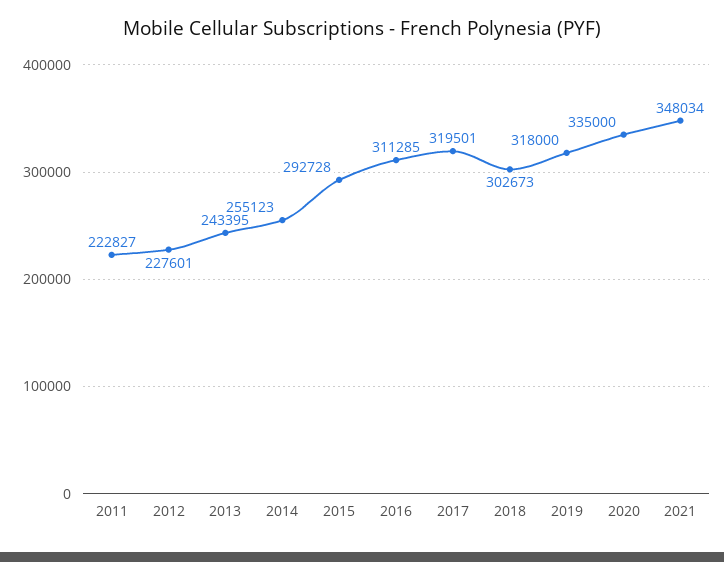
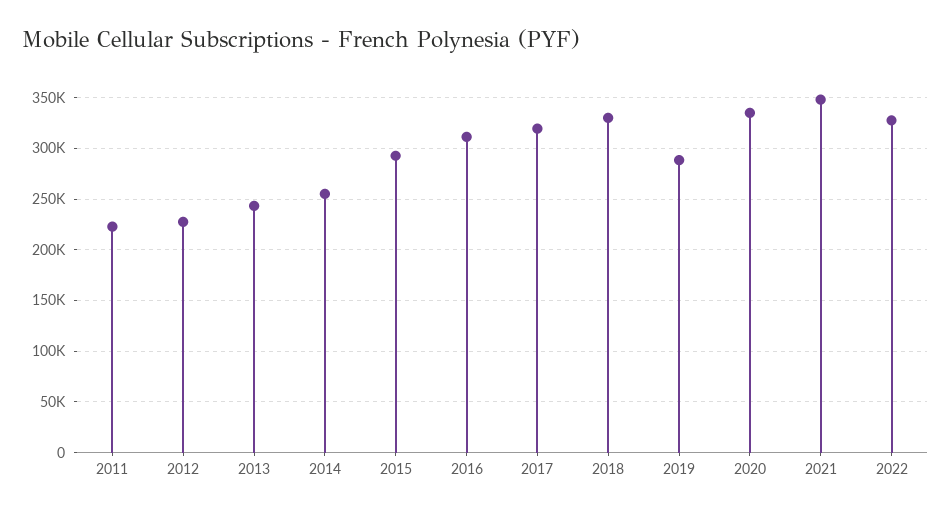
2018: 302673 -> 330000
2019: 318000 -> 290000
2022: none -> 330000

